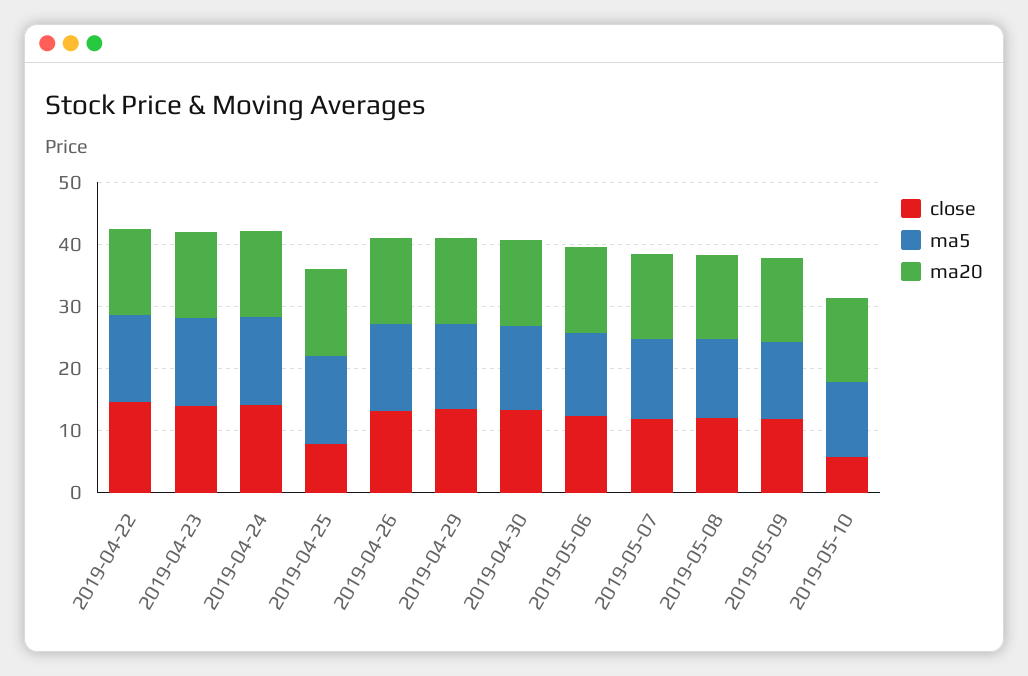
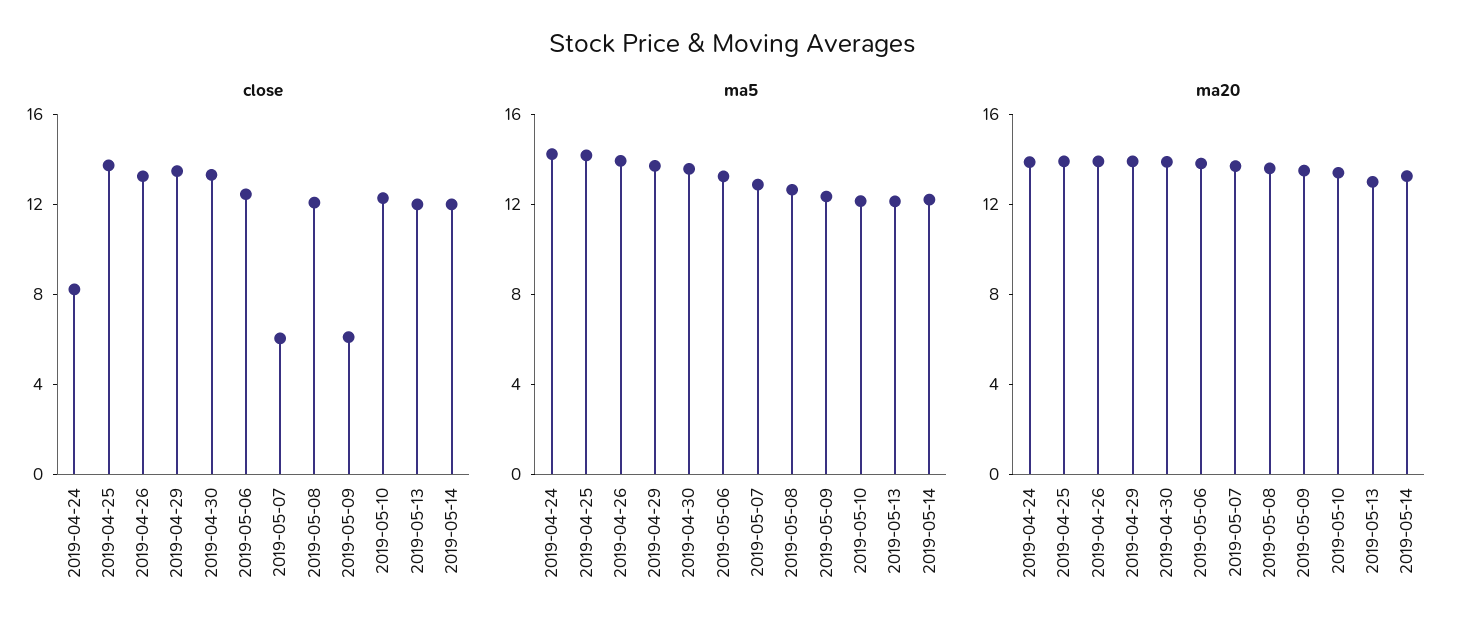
close, 2019-04-22: 14 -> none
ma5, 2019-04-22: 14 -> none
ma20, 2019-04-22: 14 -> none
close, 2019-04-23: 14 -> none
ma5, 2019-04-23: 14 -> none
ma20, 2019-04-23: 14 -> none
close, 2019-04-24: 14 -> 8
close, 2019-04-25: 8 -> 14
close, 2019-05-07: 12 -> 6
close, 2019-05-09: 12 -> 6
close, 2019-05-10: 6 -> 12
close, 2019-05-13: none -> 12
close, 2019-05-14: none -> 12
ma5, 2019-05-13: none -> 12
ma5, 2019-05-14: none -> 12
ma20, 2019-05-13: none -> 13
ma20, 2019-05-14: none -> 13

